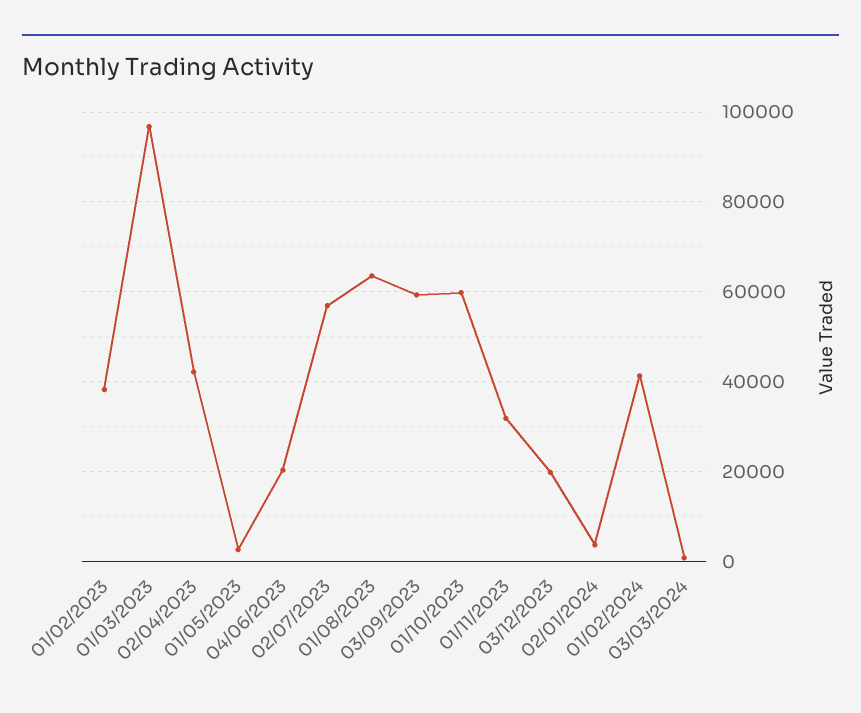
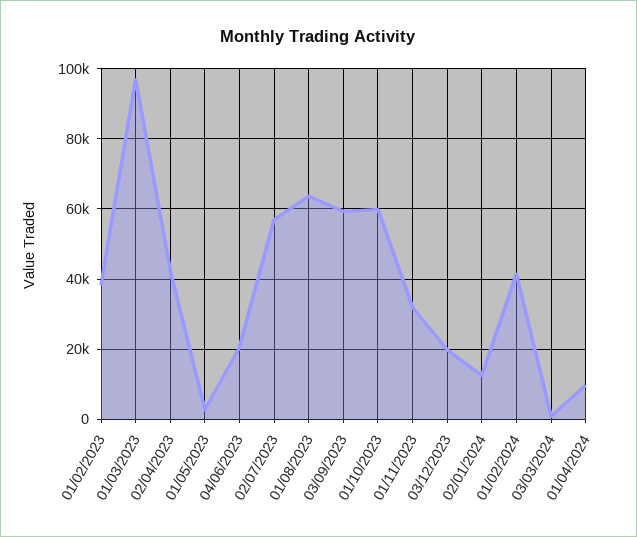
02/01/2024: 4000 -> 12000
01/04/2024: none -> 10000

